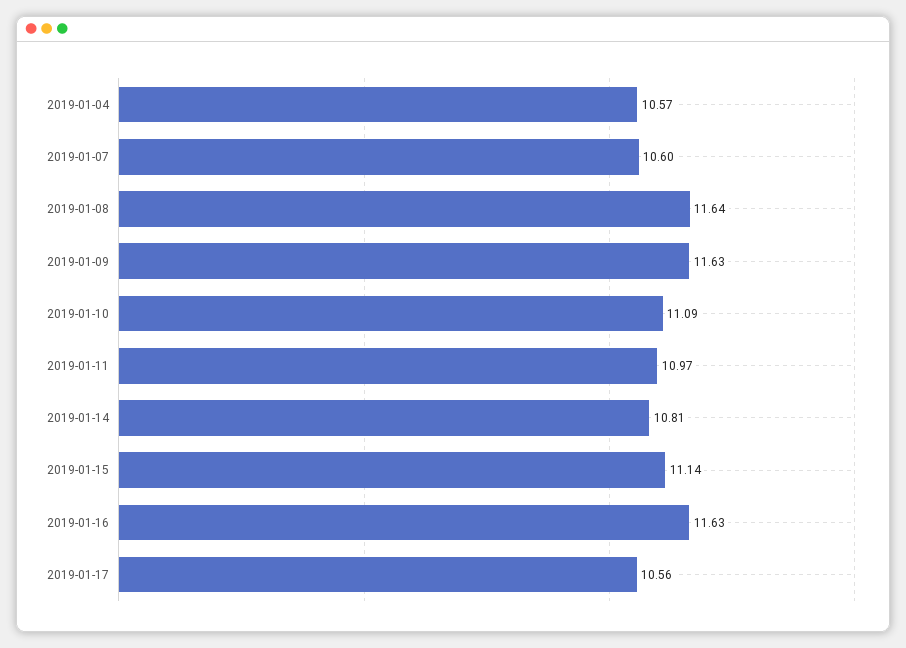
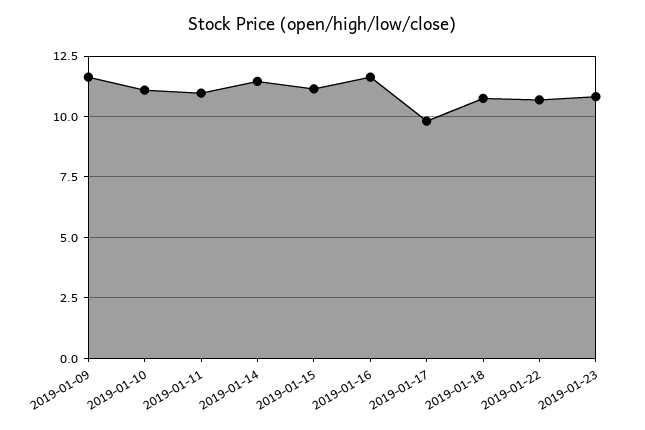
2019-01-04: 10.57 -> none
2019-01-07: 10.6 -> none
2019-01-08: 11.64 -> none
2019-01-14: 10.81 -> 11.5
2019-01-17: 10.56 -> 9.75
2019-01-18: none -> 10.75
2019-01-22: none -> 10.75
2019-01-23: none -> 10.75

